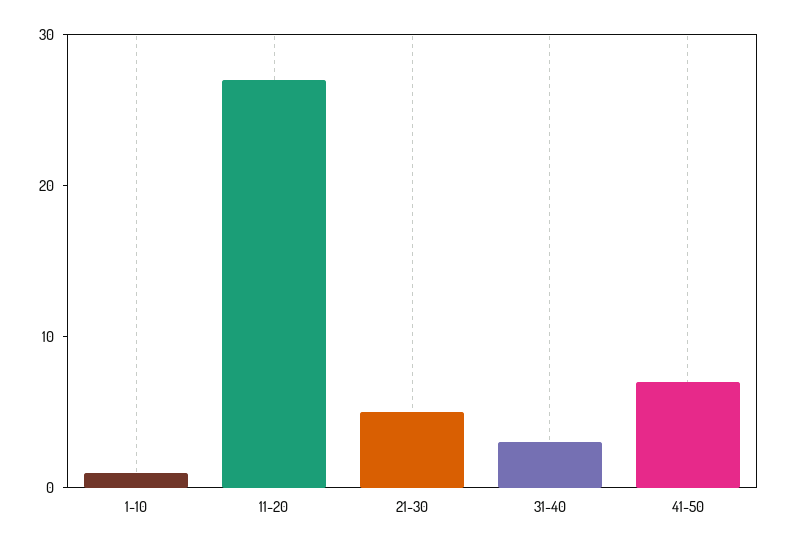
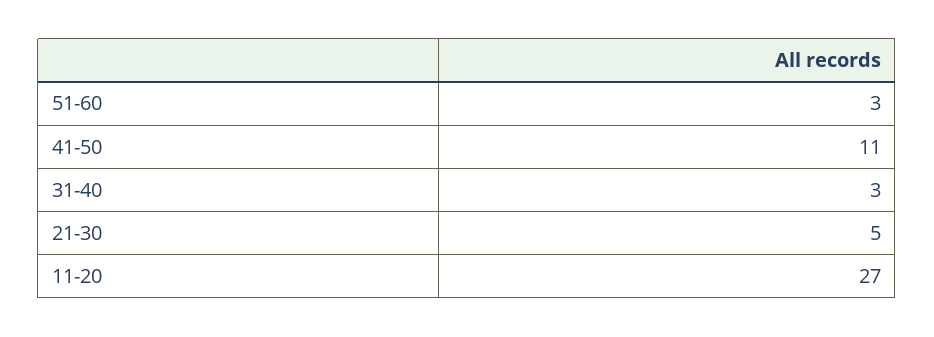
1-10: 1 -> none
41-50: 7 -> 11
51-60: none -> 3

